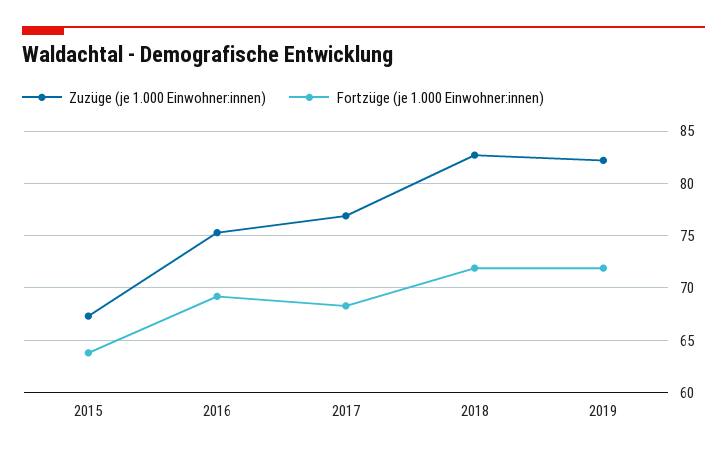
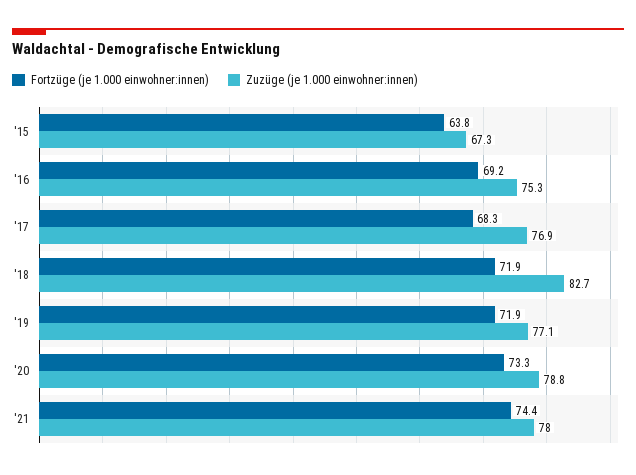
Zuzüge (je 1.000 Einwohner:innen), 2019: 82 -> 77.1
Fortzüge (je 1.000 Einwohner:innen), '20: none -> 73.3
Zuzüge (je 1.000 Einwohner:innen), '20: none -> 78.8
Fortzüge (je 1.000 Einwohner:innen), '21: none -> 74.4
Zuzüge (je 1.000 Einwohner:innen), '21: none -> 78

